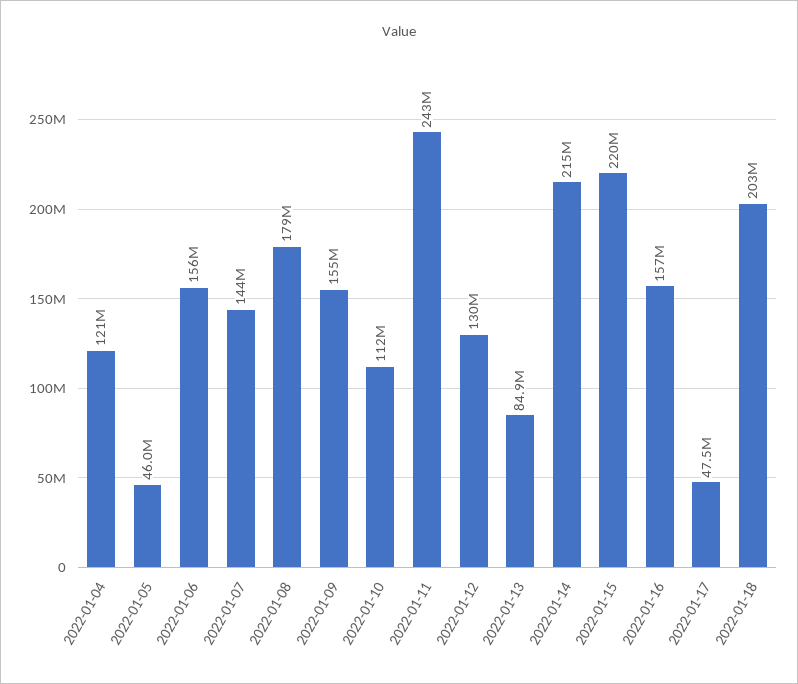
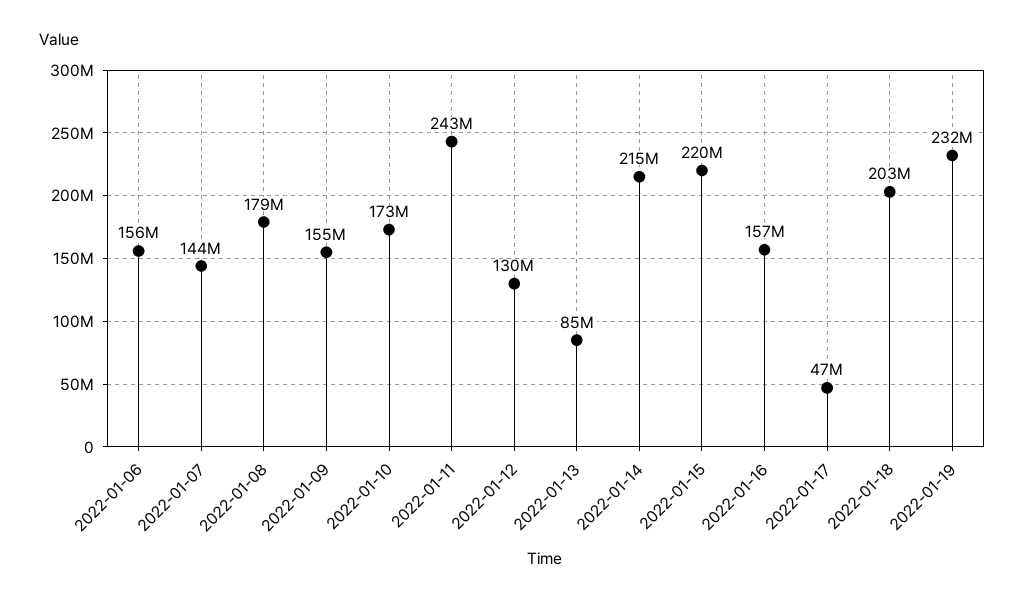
2022-01-04: 121000000 -> none
2022-01-05: 46000000 -> none
2022-01-10: 112000000 -> 173000000
2022-01-19: none -> 232000000

